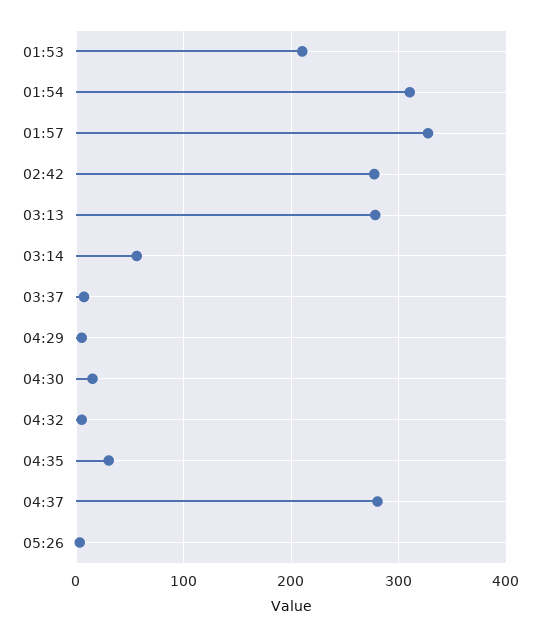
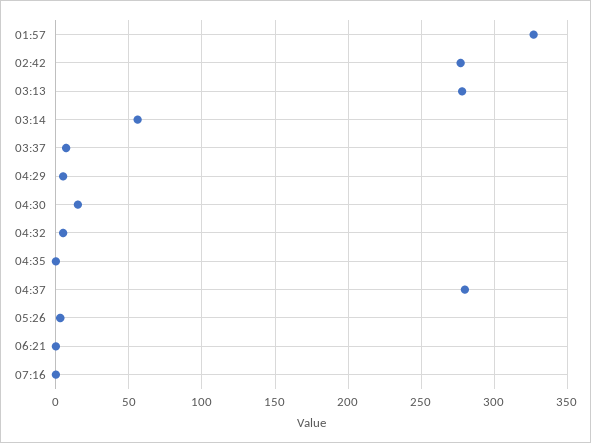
01:53: 210 -> none
01:54: 310 -> none
04:35: 30 -> 0
06:21: none -> 0
07:16: none -> 0

